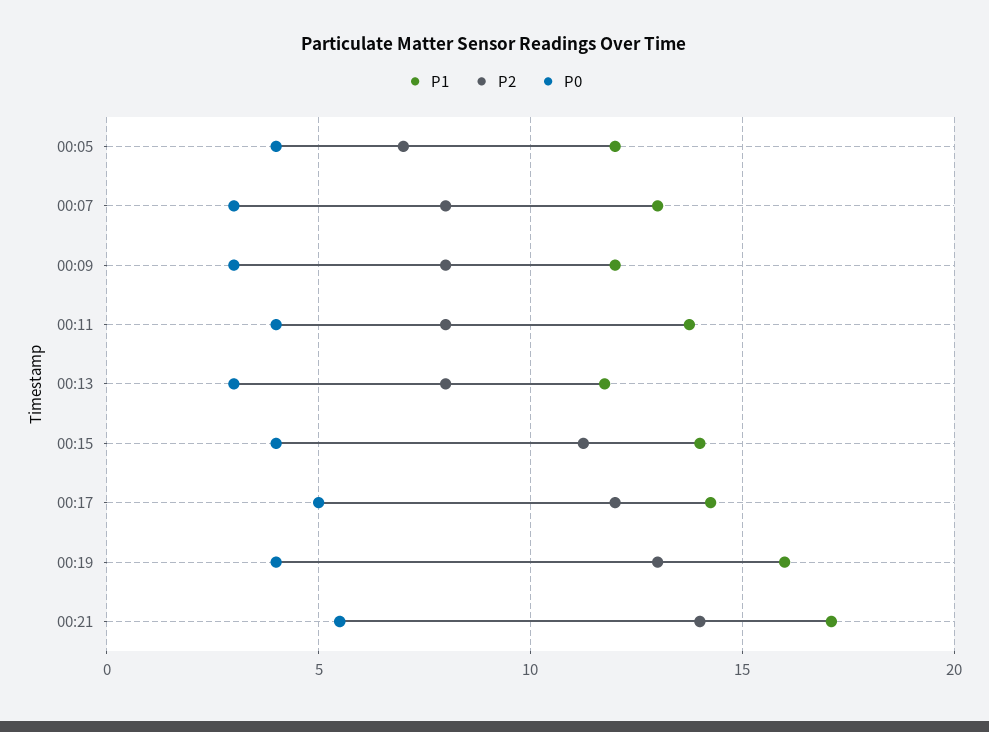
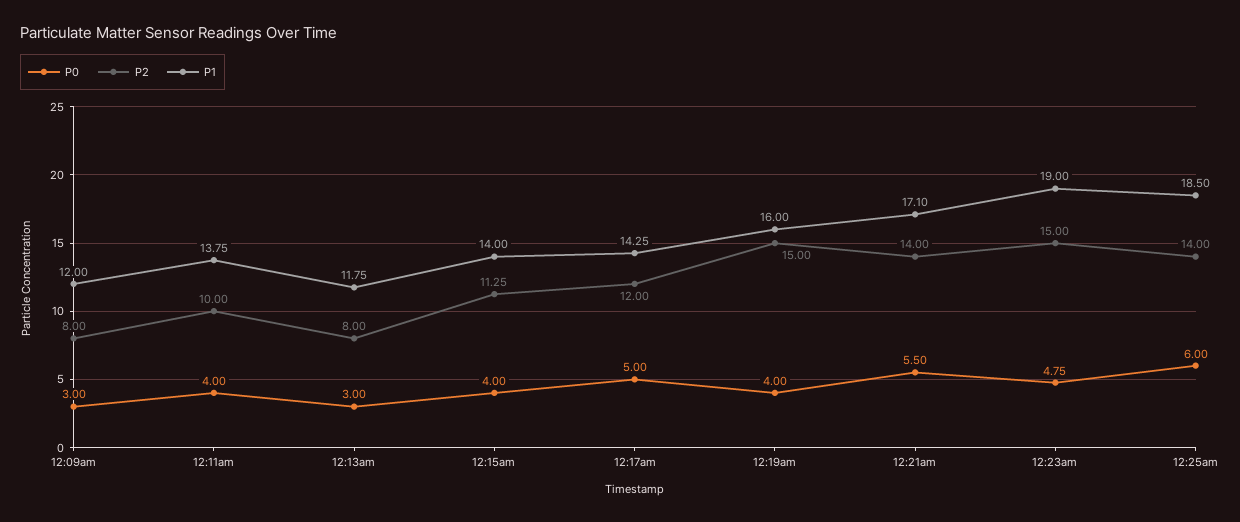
P1, 00:05: 12 -> none
P2, 00:05: 7 -> none
P0, 00:05: 4 -> none
P1, 00:07: 13 -> none
P2, 00:07: 8 -> none
P0, 00:07: 3 -> none
P2, 00:11: 8 -> 10
P2, 00:19: 13 -> 15
P0, 12:23am: none -> 4.75
P2, 12:23am: none -> 15
P1, 12:23am: none -> 19
P0, 12:25am: none -> 6
P2, 12:25am: none -> 14
P1, 12:25am: none -> 18.5

